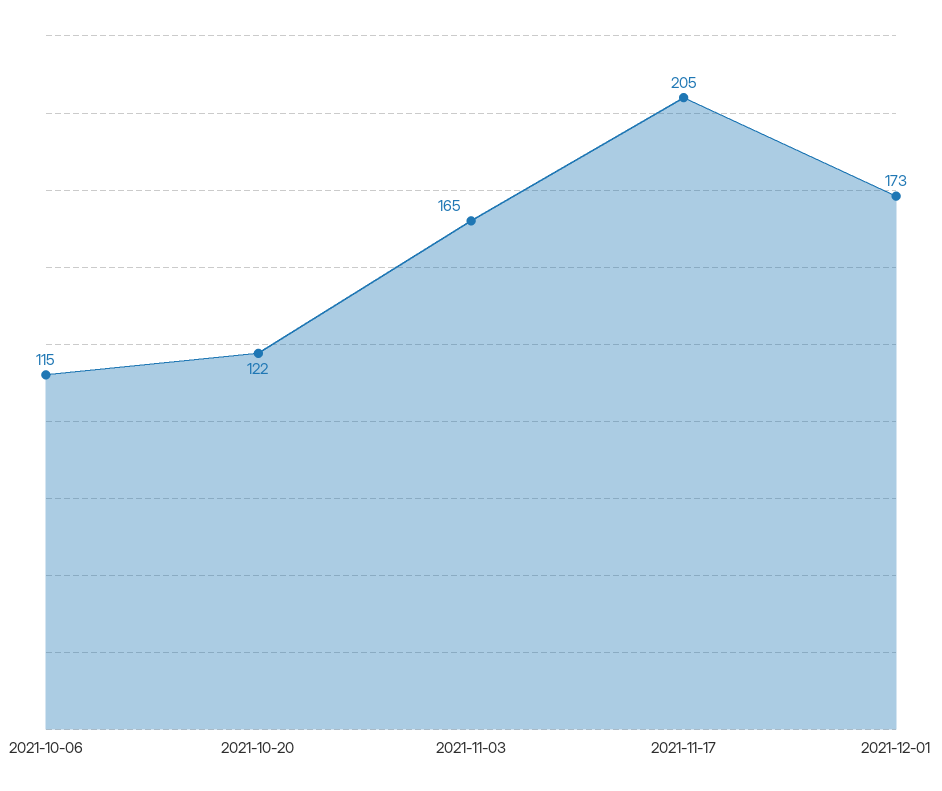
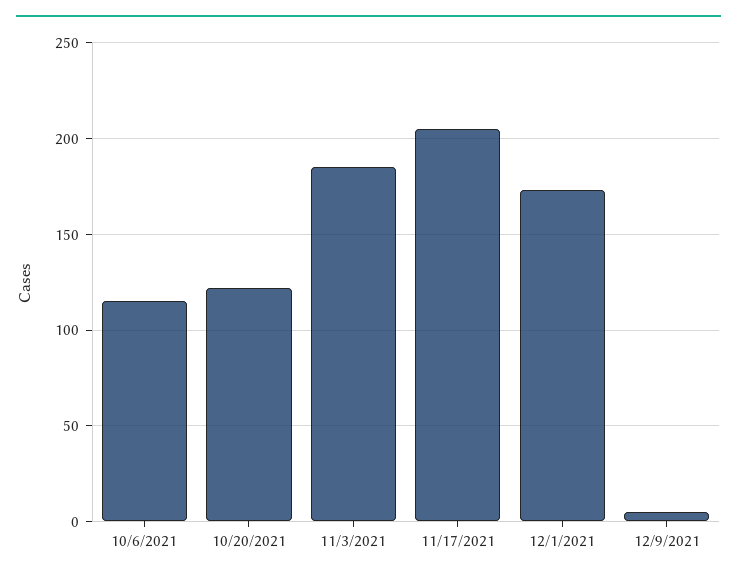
2021-11-03: 165 -> 185
12/9/2021: none -> 5

